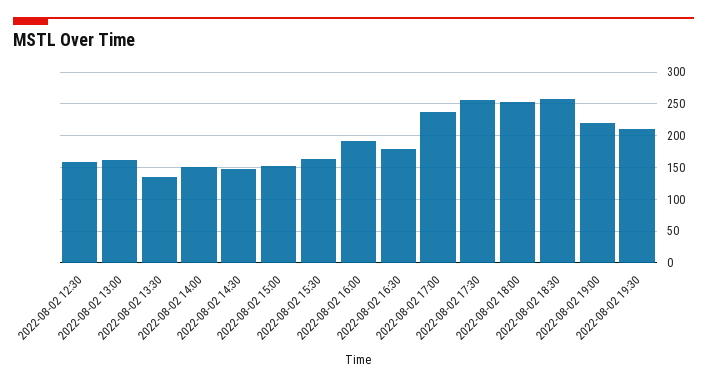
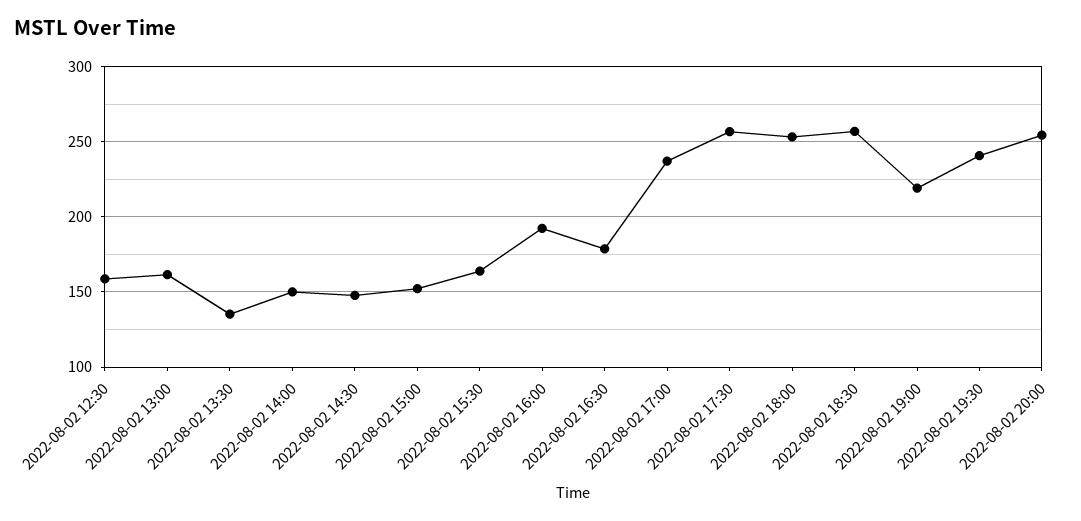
2022-08-02 19:30: 210 -> 240
2022-08-02 20:00: none -> 255

